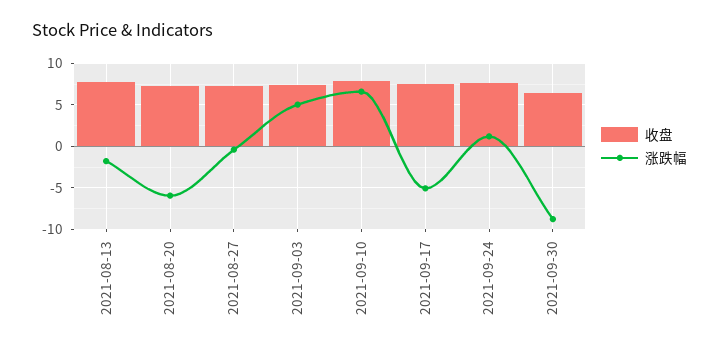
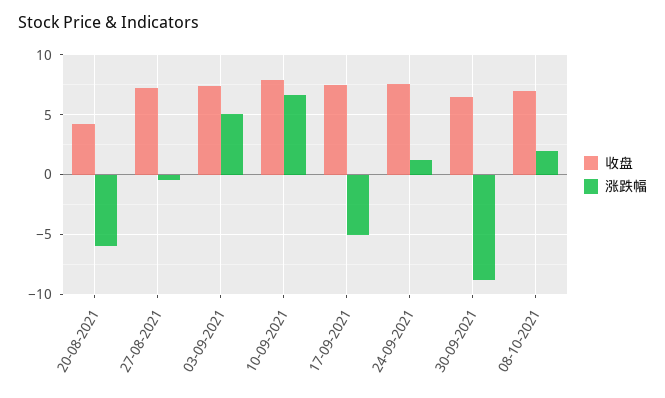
收盘, 2021-08-13: 8 -> none
涨跌幅, 2021-08-13: -2 -> none
收盘, 2021-08-20: 7 -> 4
收盘, 08-10-2021: none -> 7
涨跌幅, 08-10-2021: none -> 2

